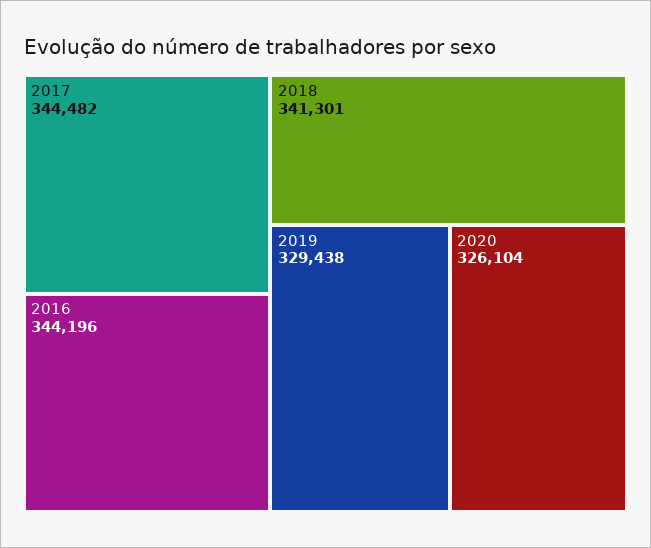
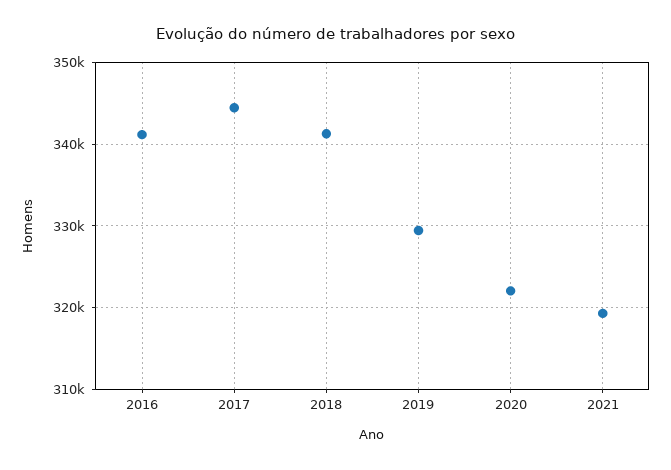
2016: 344196 -> 341000
2020: 326104 -> 322000
2021: none -> 319000

